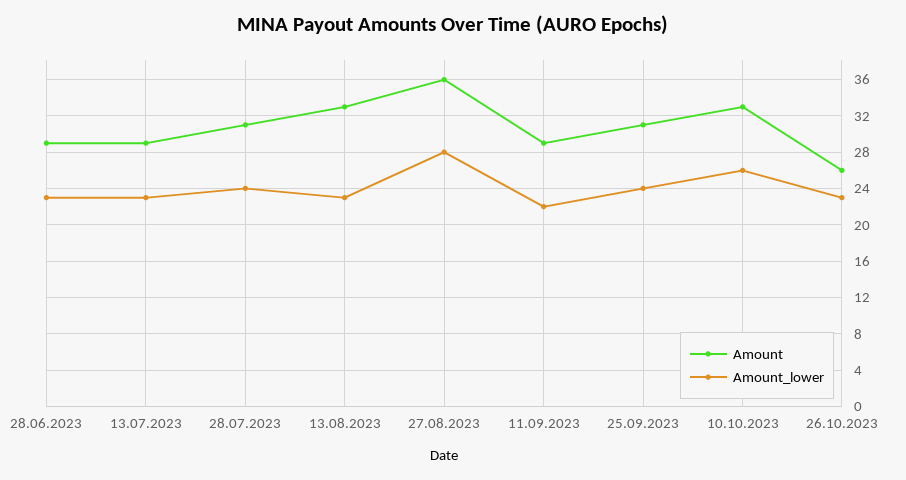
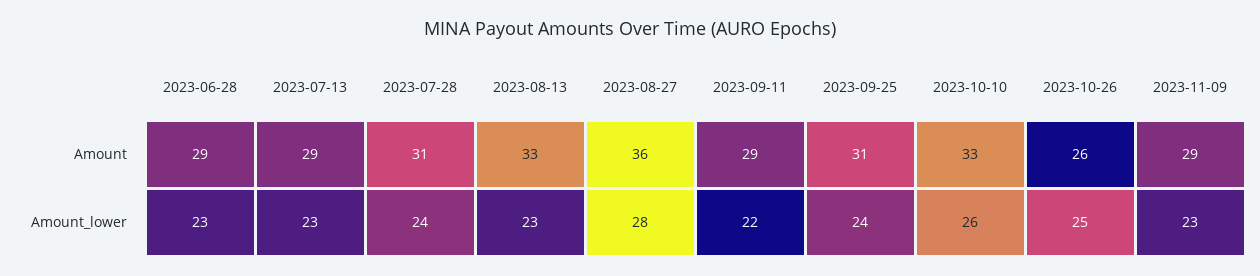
Amount_lower, 26.10.2023: 23 -> 25
Amount, 2023-11-09: none -> 29
Amount_lower, 2023-11-09: none -> 23

